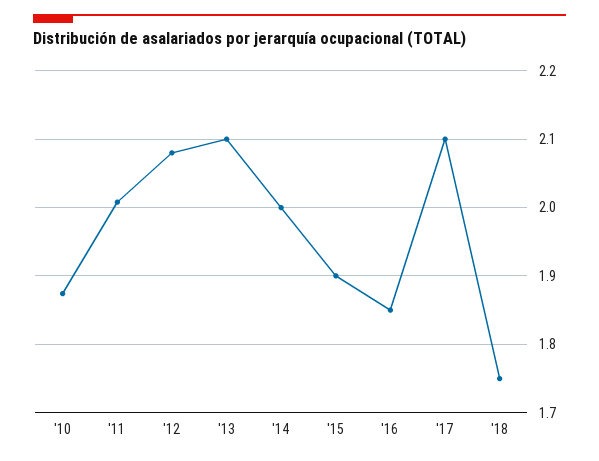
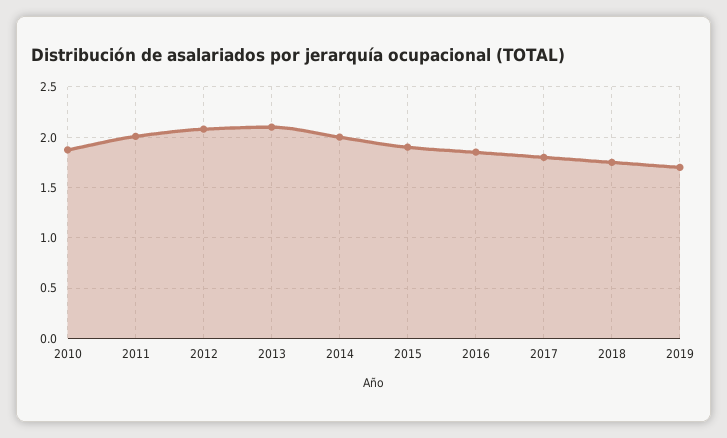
'17: 2.1 -> 1.8
2019: none -> 1.7

